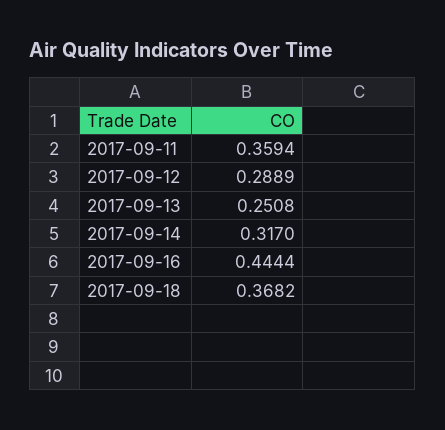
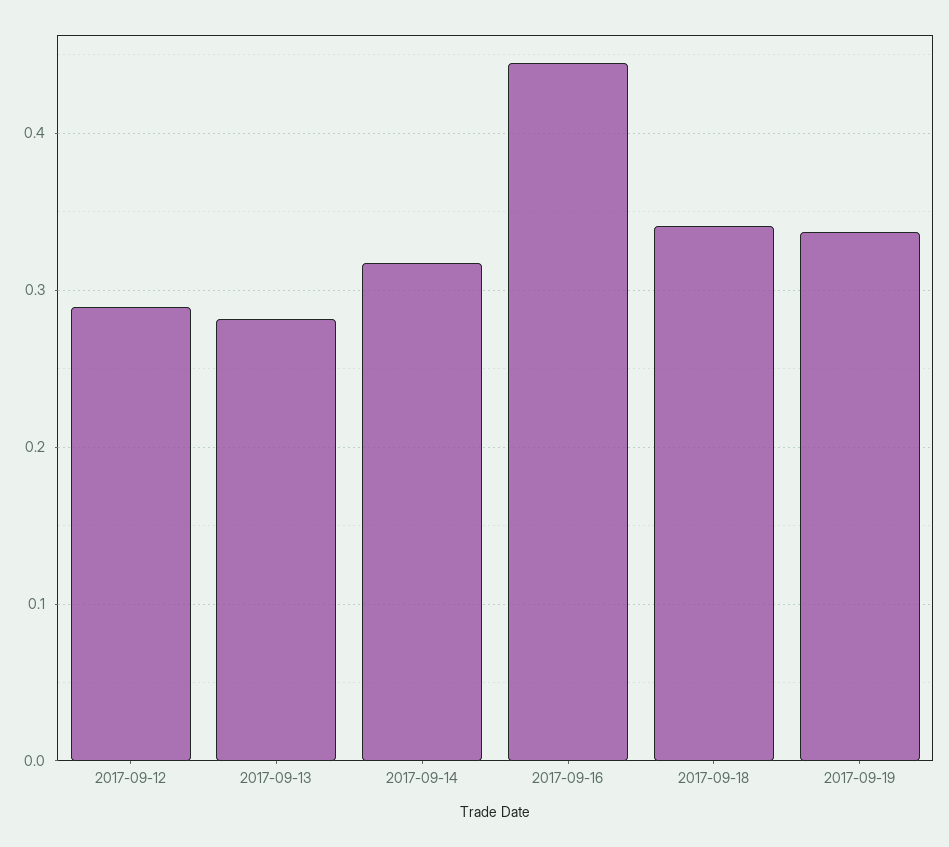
2017-09-11: 0.3594 -> none
2017-09-13: 0.2508 -> 0.28
2017-09-18: 0.3682 -> 0.34
2017-09-19: none -> 0.34

